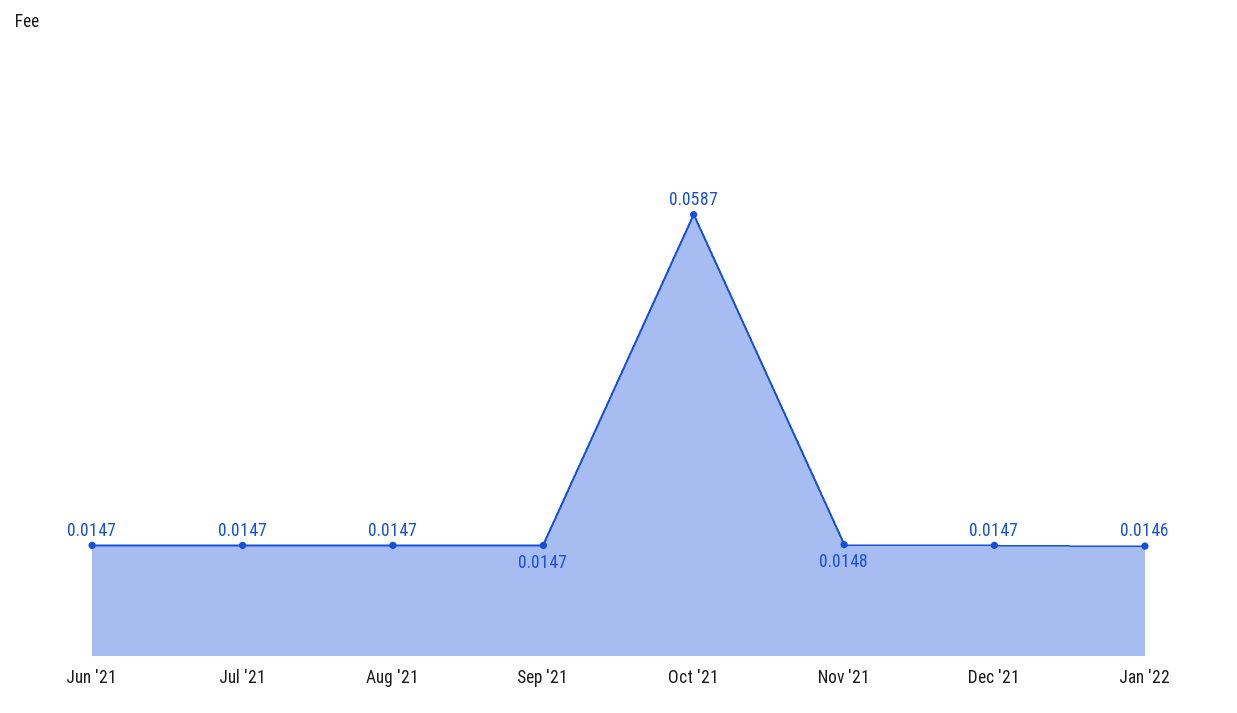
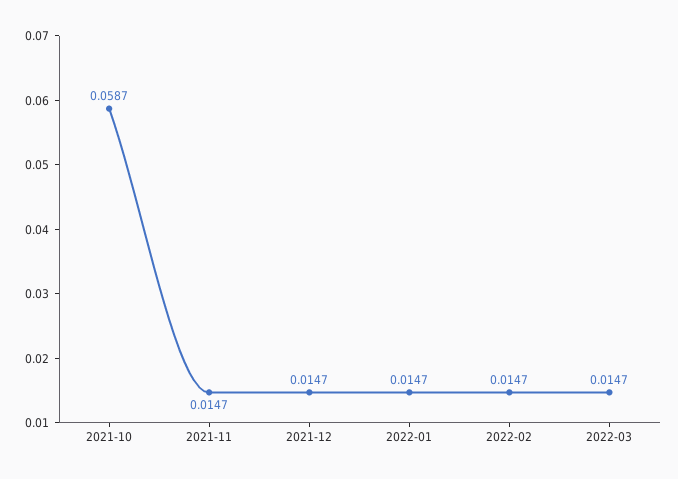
Jun '21: 0.0147 -> none
Jul '21: 0.0147 -> none
Aug '21: 0.0147 -> none
Sep '21: 0.0147 -> none
Nov '21: 0.0148 -> 0.0147
Jan '22: 0.0146 -> 0.0147
2022-02: none -> 0.0147
2022-03: none -> 0.0147

